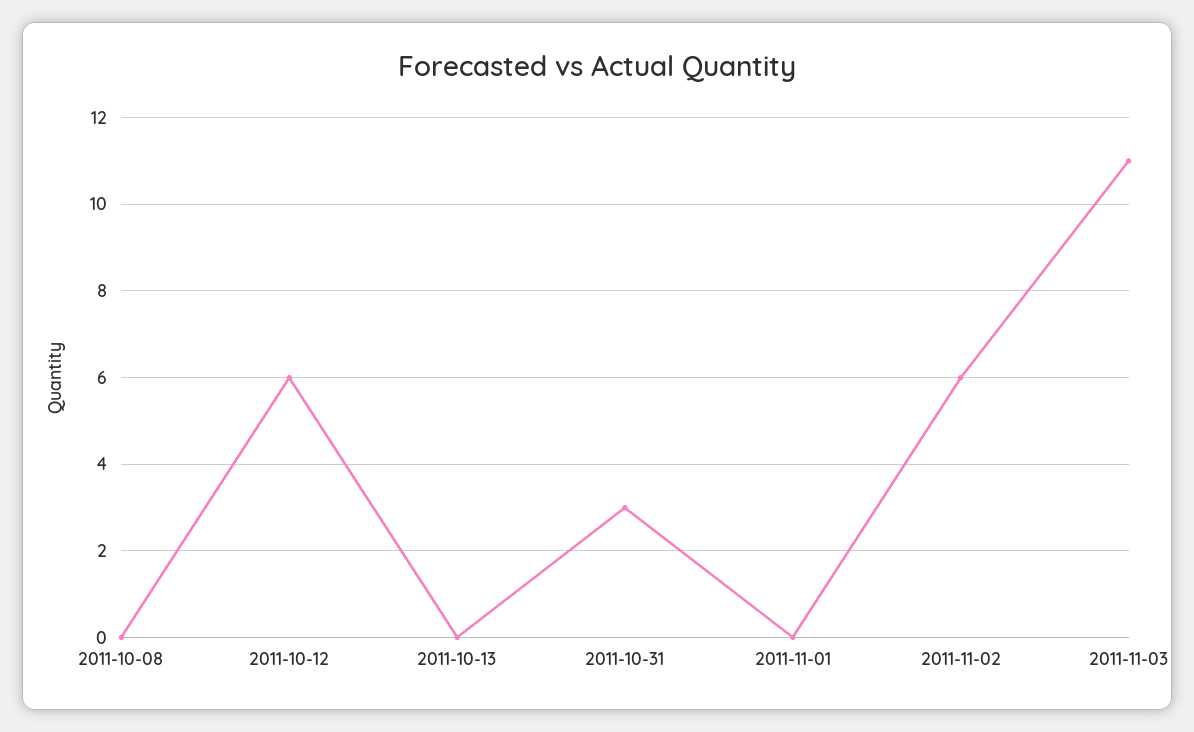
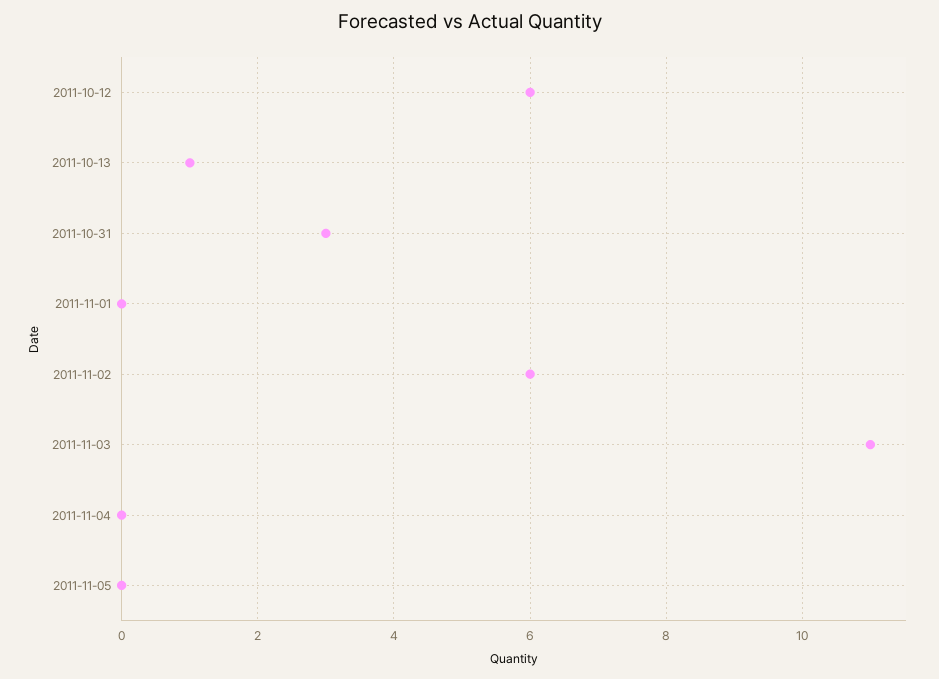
2011-10-08: 0 -> none
2011-10-13: 0 -> 1
2011-11-04: none -> 0
2011-11-05: none -> 0

